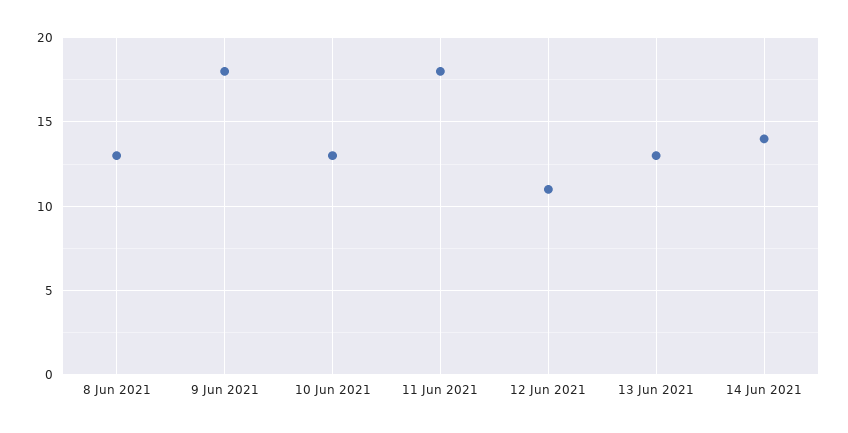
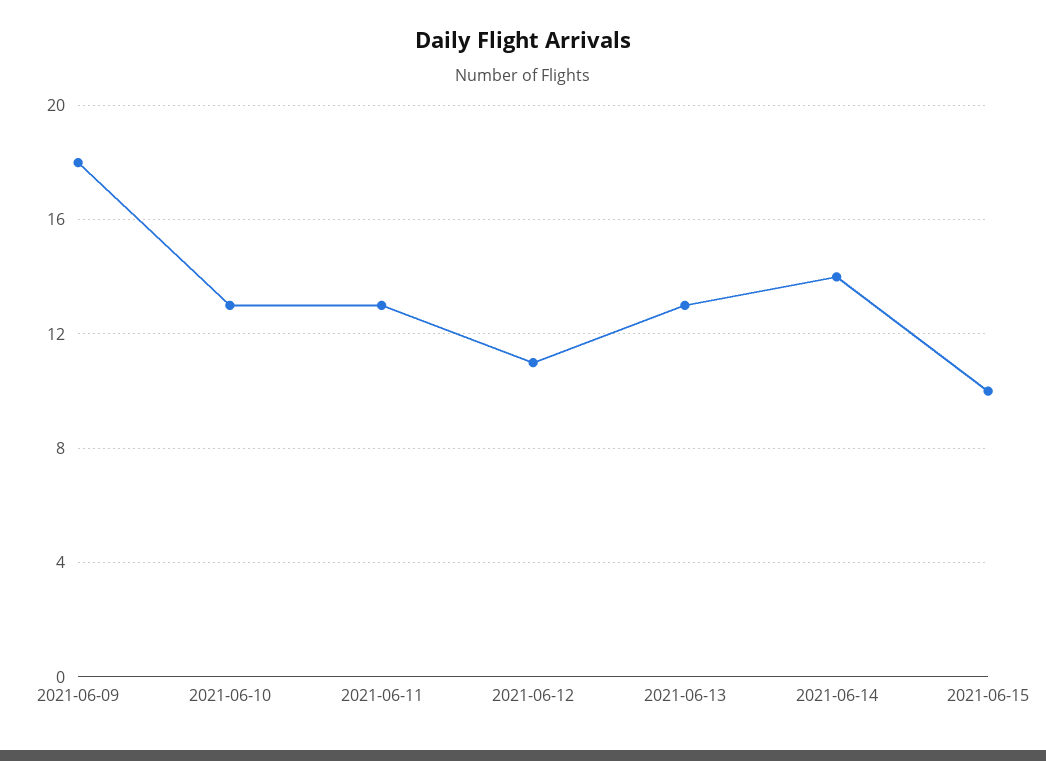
8 Jun 2021: 13 -> none
11 Jun 2021: 18 -> 13
2021-06-15: none -> 10

